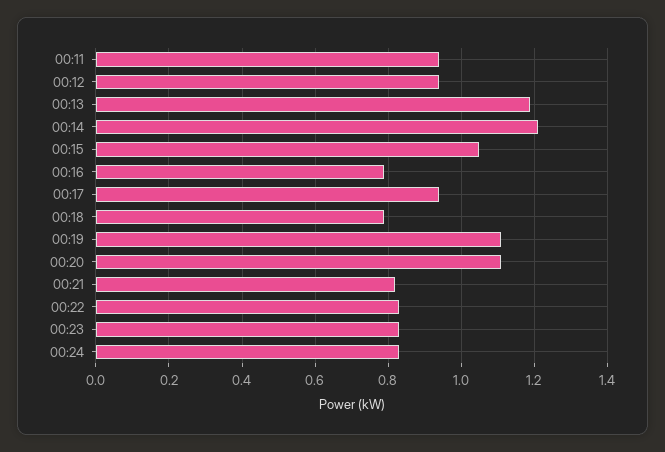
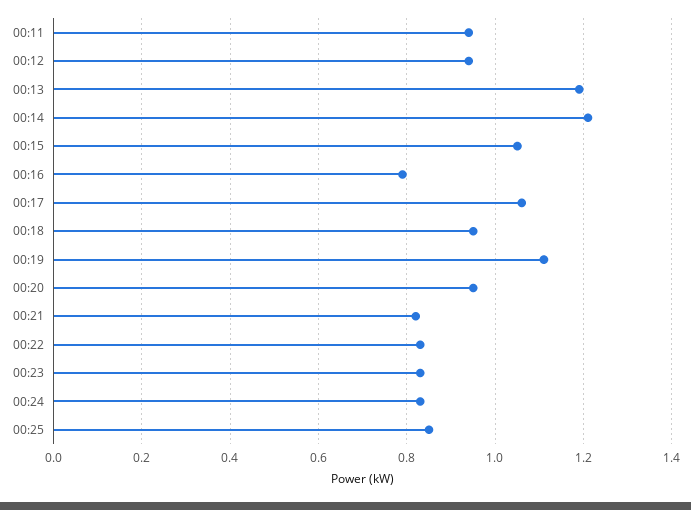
00:17: 0.95 -> 1.05
00:18: 0.8 -> 0.95
00:20: 1.1 -> 0.95
00:25: none -> 0.85

